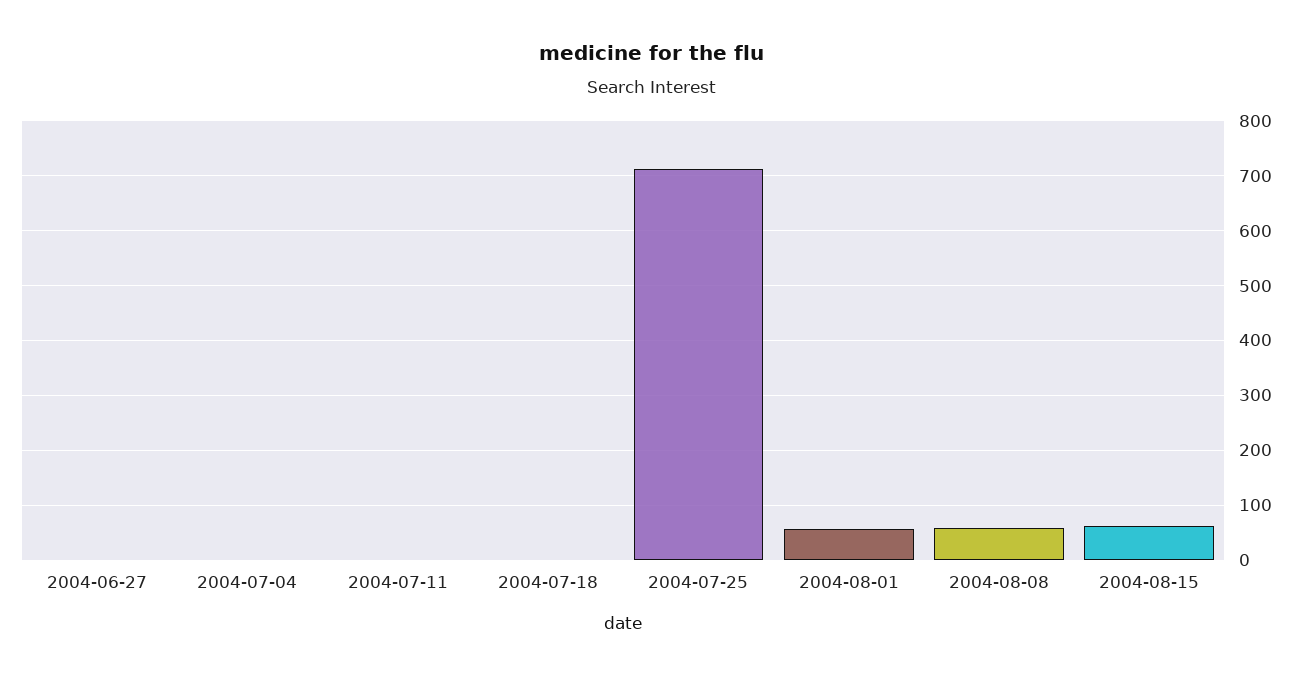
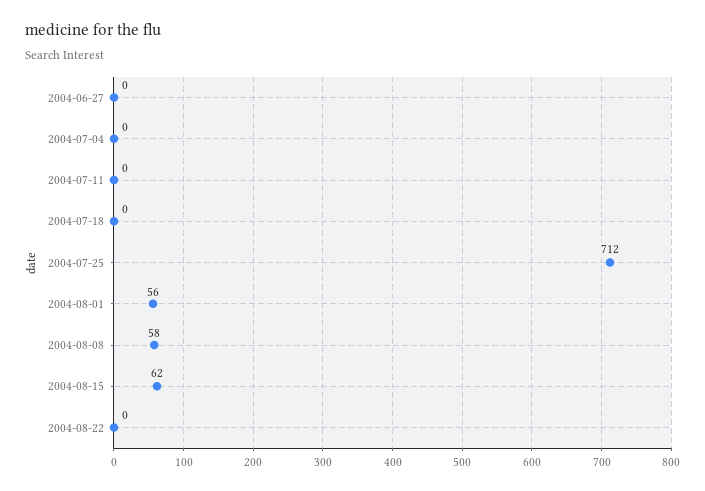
2004-08-22: none -> 0

